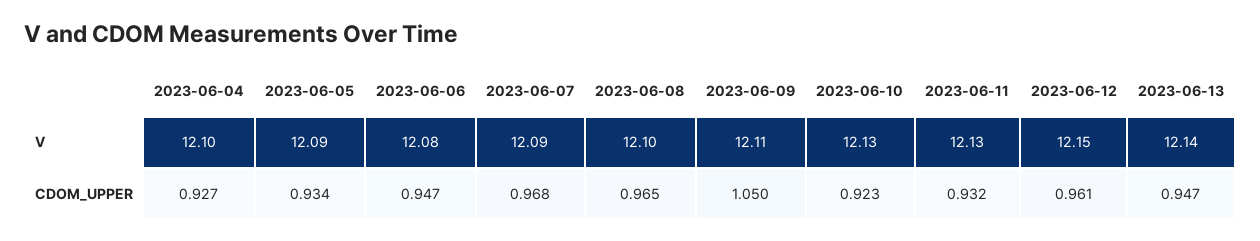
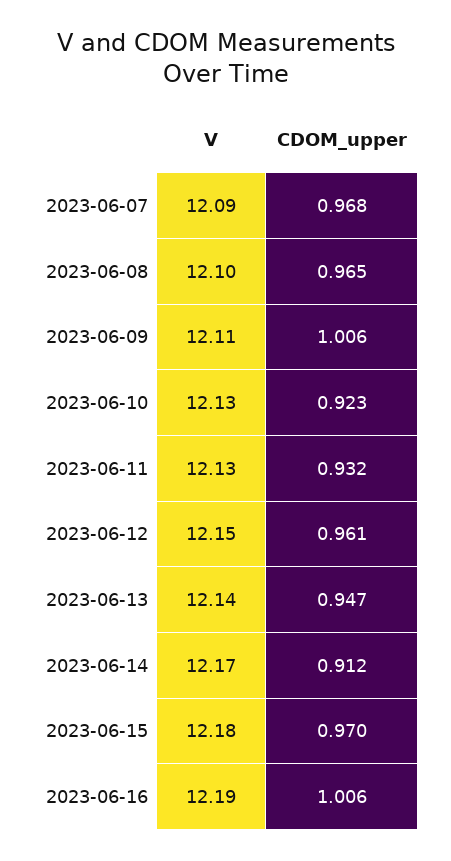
2023-06-04, V: 12.1 -> none
2023-06-05, V: 12.09 -> none
2023-06-06, V: 12.08 -> none
2023-06-04, CDOM_UPPER: 0.927 -> none
2023-06-05, CDOM_UPPER: 0.934 -> none
2023-06-06, CDOM_UPPER: 0.947 -> none
2023-06-09, CDOM_UPPER: 1.05 -> 1.006
2023-06-14, V: none -> 12.17
2023-06-14, CDOM_UPPER: none -> 0.912
2023-06-15, V: none -> 12.18
2023-06-15, CDOM_UPPER: none -> 0.97
2023-06-16, V: none -> 12.19
2023-06-16, CDOM_UPPER: none -> 1.006

